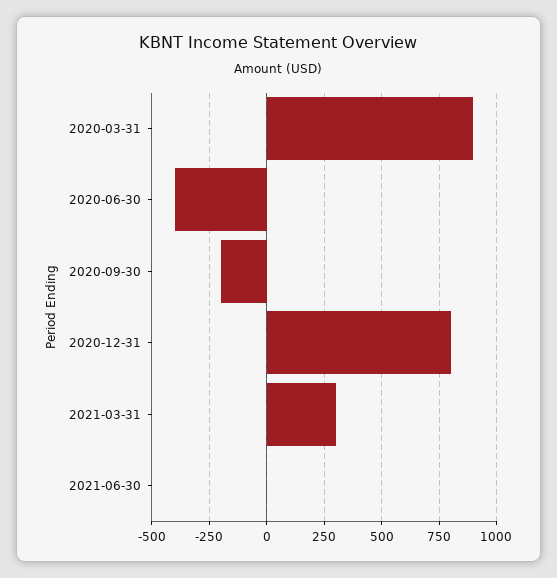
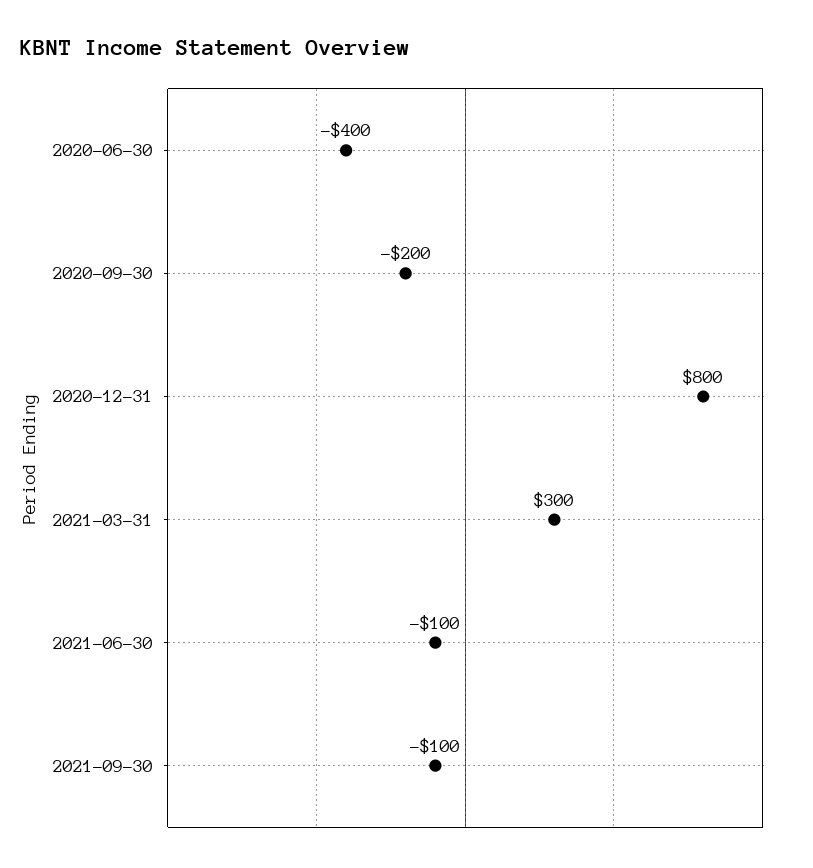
2020-03-31: 900 -> none
2021-06-30: 0 -> -100
2021-09-30: none -> -100

